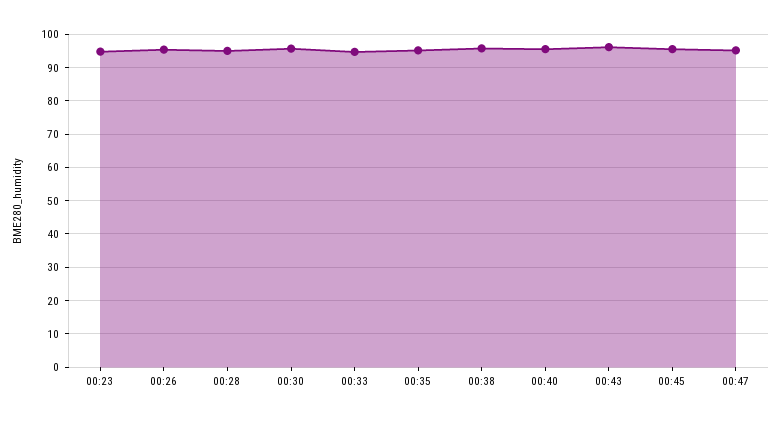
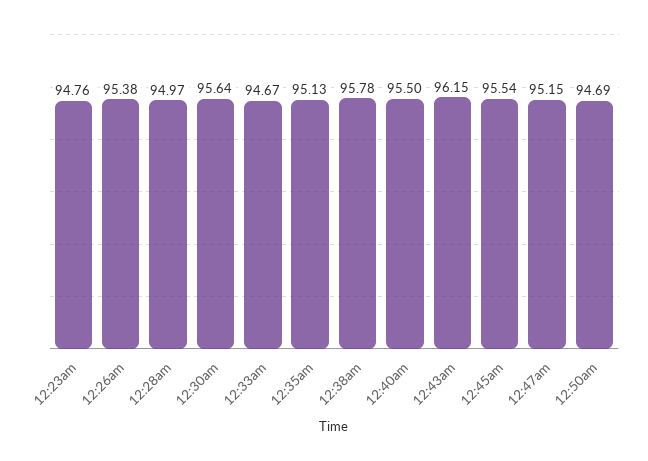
12:50am: none -> 94.69

